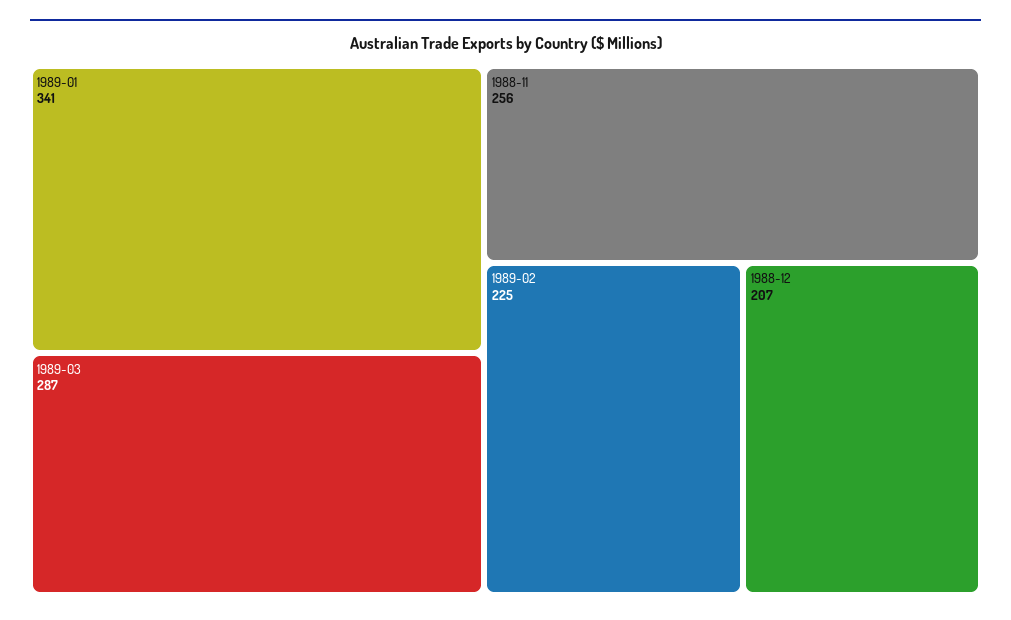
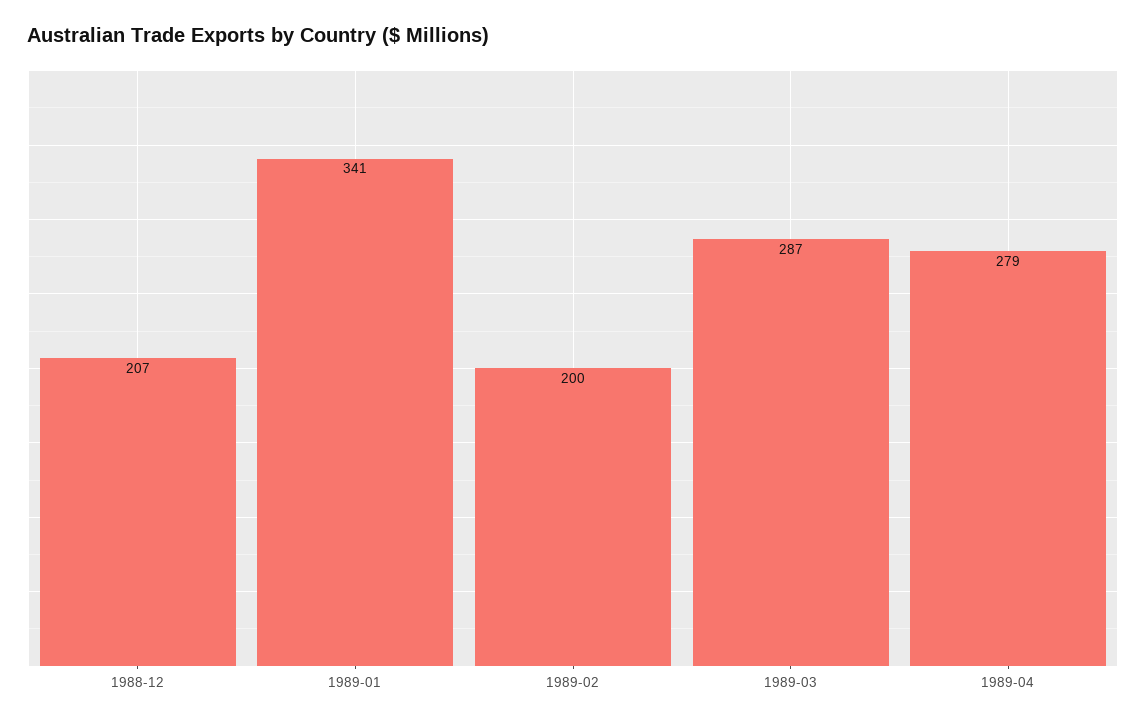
1988-11: 256 -> none
1989-02: 225 -> 200
1989-04: none -> 279

